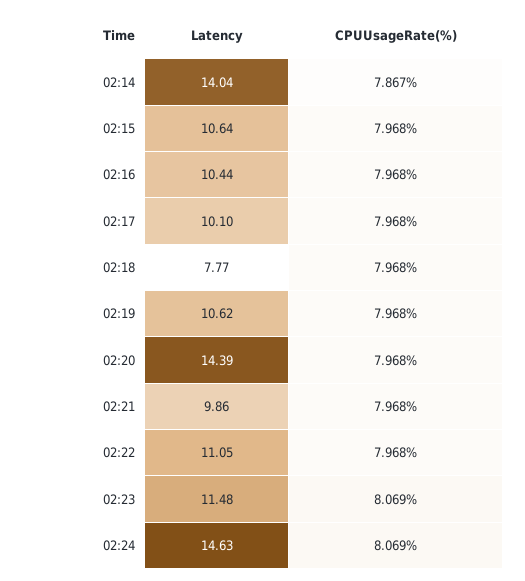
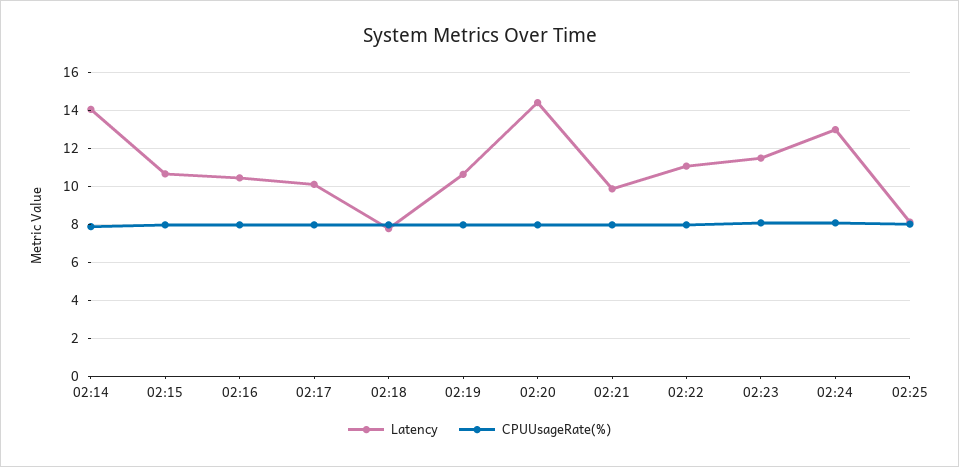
Latency, 02:24: 14.63 -> 13
Latency, 02:25: none -> 8
CPUUsageRate(%), 02:25: none -> 8

